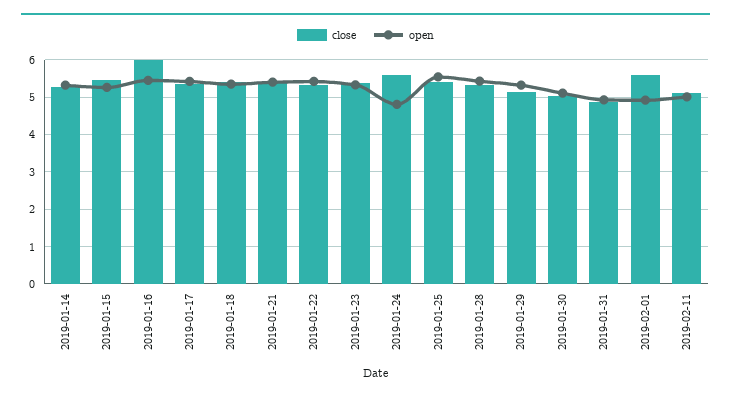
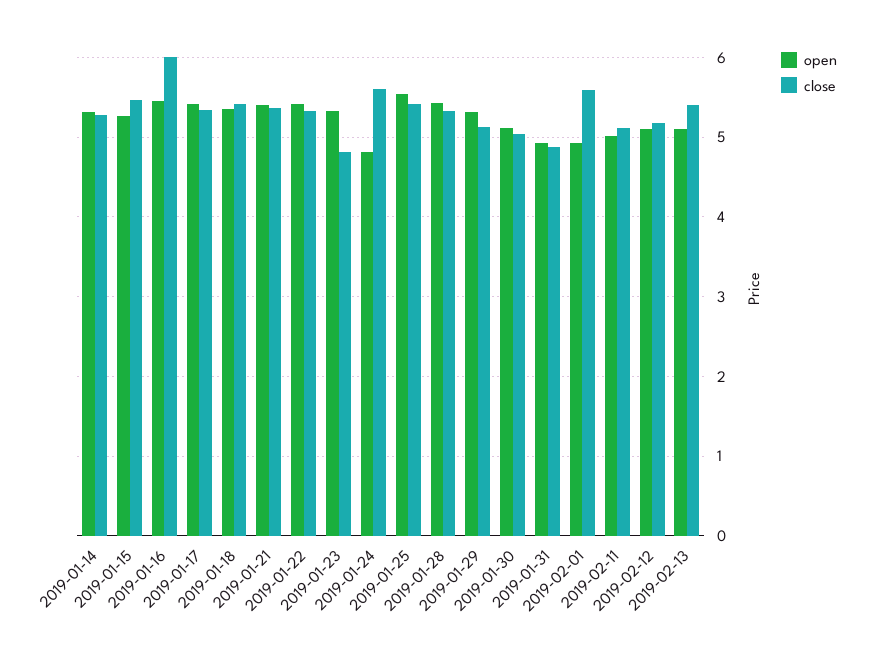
close, 2019-01-23: 5.4 -> 4.8
open, 2019-02-12: none -> 5.1
close, 2019-02-12: none -> 5.2
open, 2019-02-13: none -> 5.1
close, 2019-02-13: none -> 5.4

